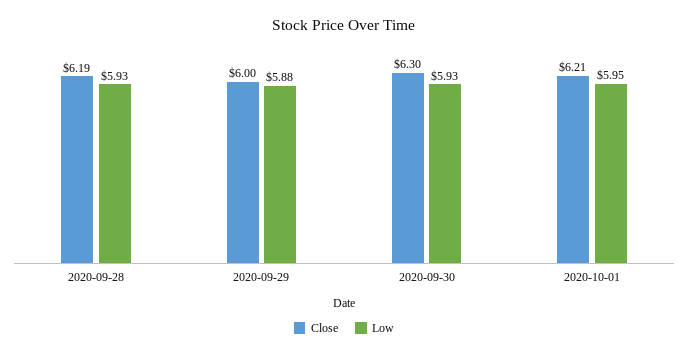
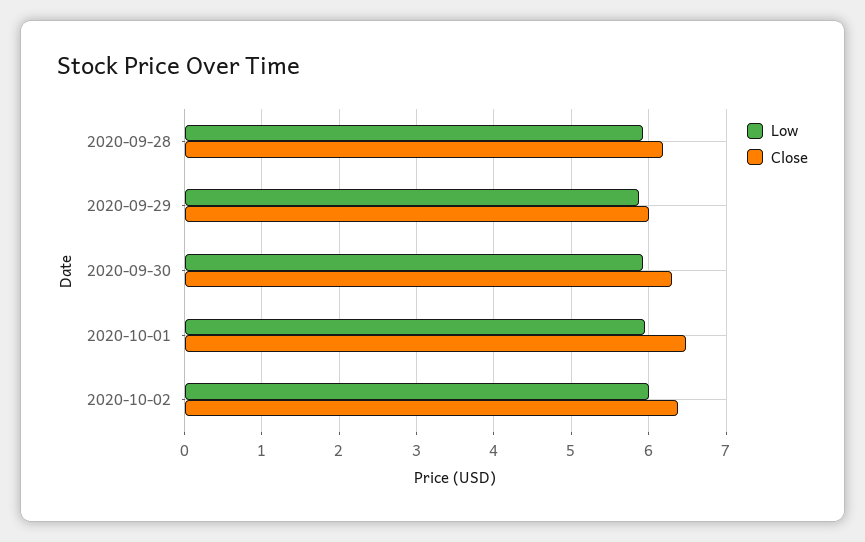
Close, 2020-10-01: 6.21 -> 6.5
Low, 2020-10-02: none -> 6
Close, 2020-10-02: none -> 6.4

